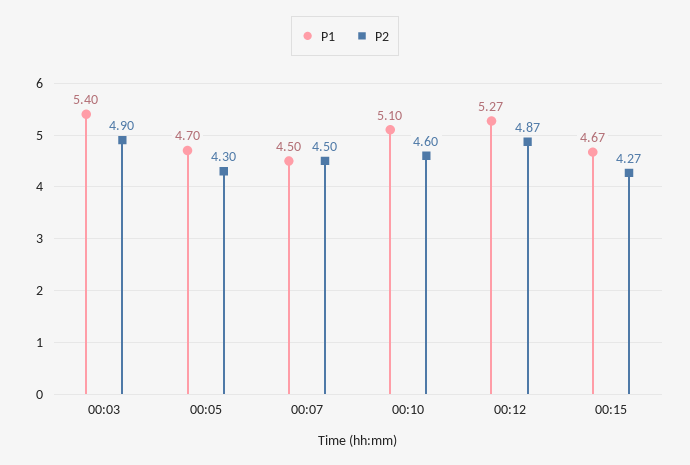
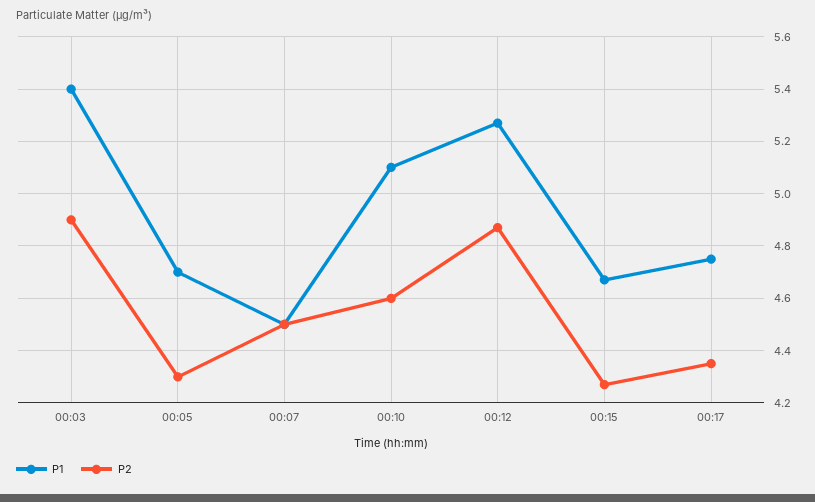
P1, 00:17: none -> 4.75
P2, 00:17: none -> 4.35

